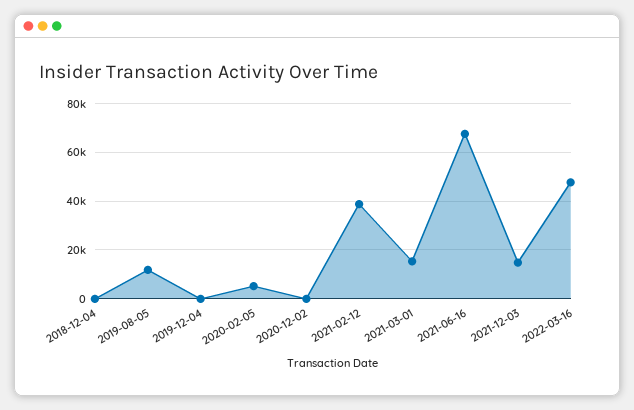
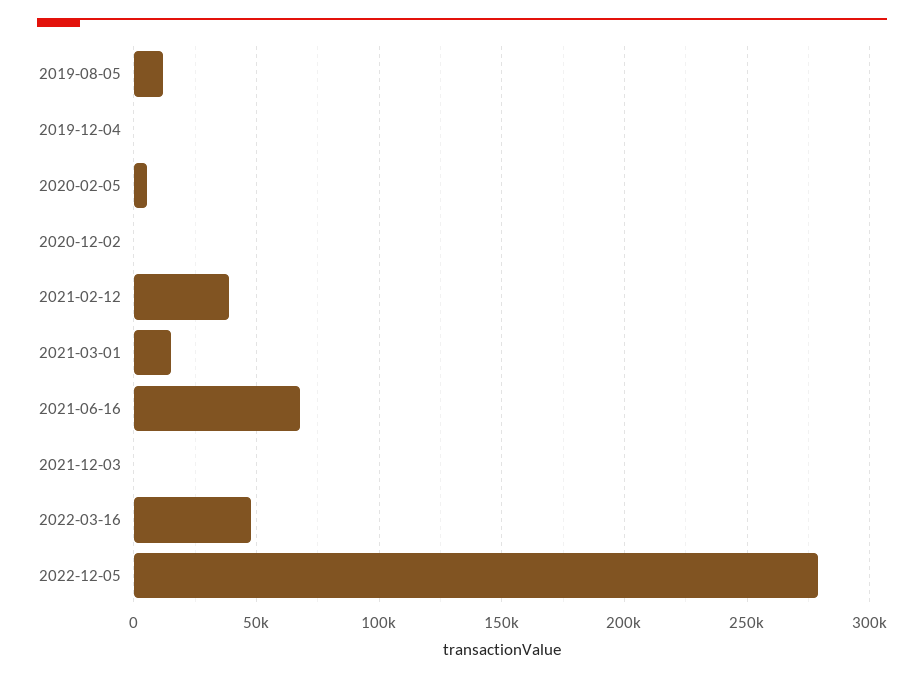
2018-12-04: 0 -> none
2021-12-03: 15000 -> 0
2022-12-05: none -> 280000

